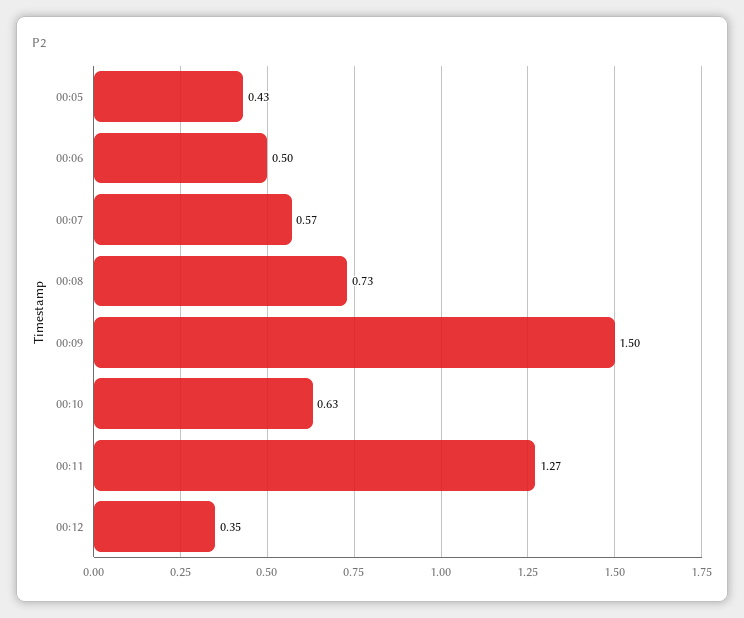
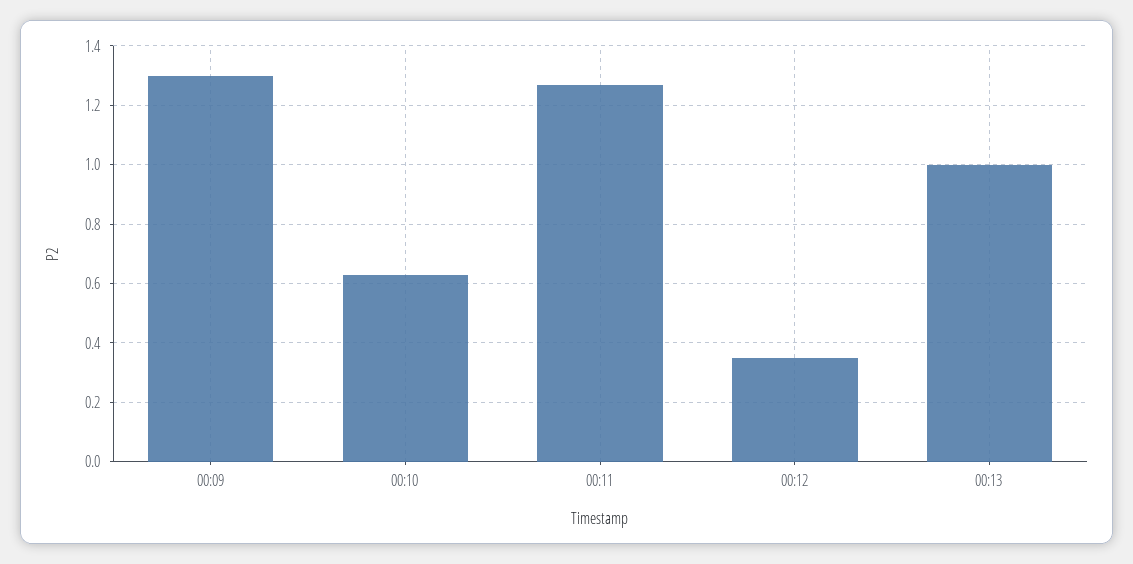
00:05: 0.43 -> none
00:06: 0.5 -> none
00:07: 0.57 -> none
00:08: 0.73 -> none
00:09: 1.5 -> 1.3
00:13: none -> 1

